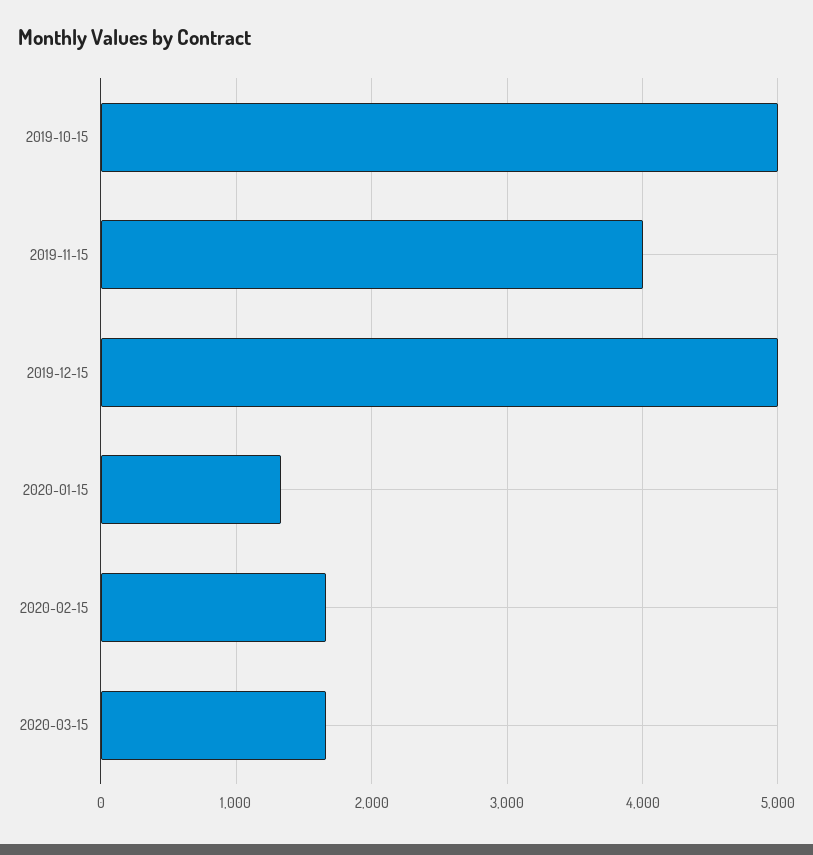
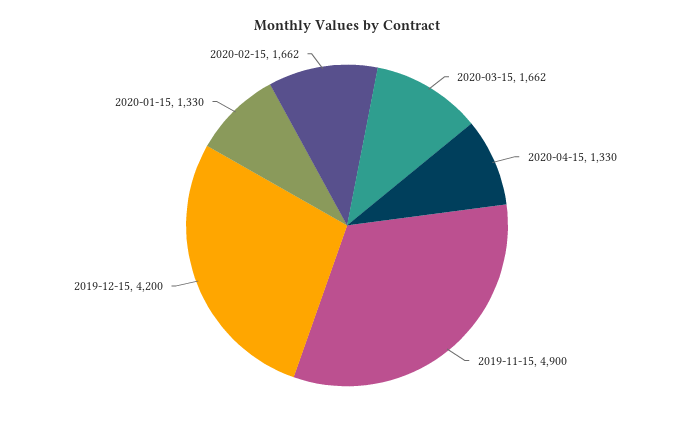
2019-10-15: 5000 -> none
2019-11-15: 4000 -> 4900
2019-12-15: 5000 -> 4200
2020-04-15: none -> 1330

